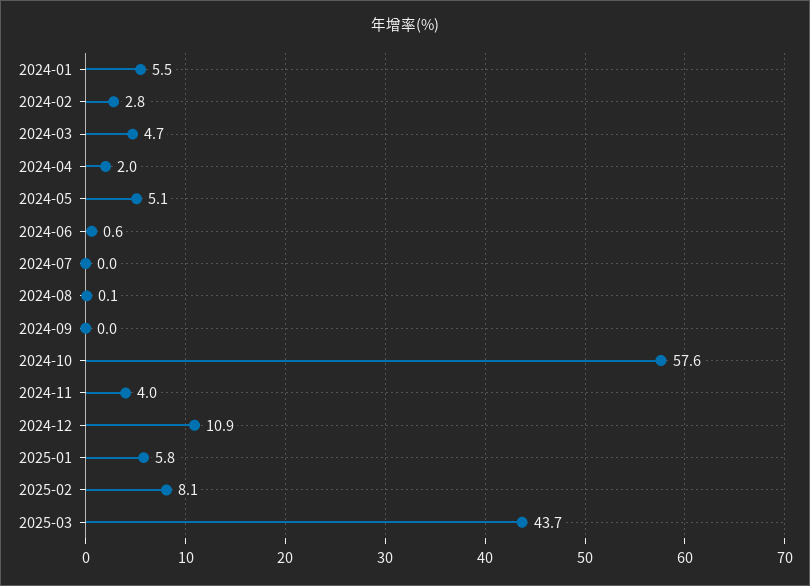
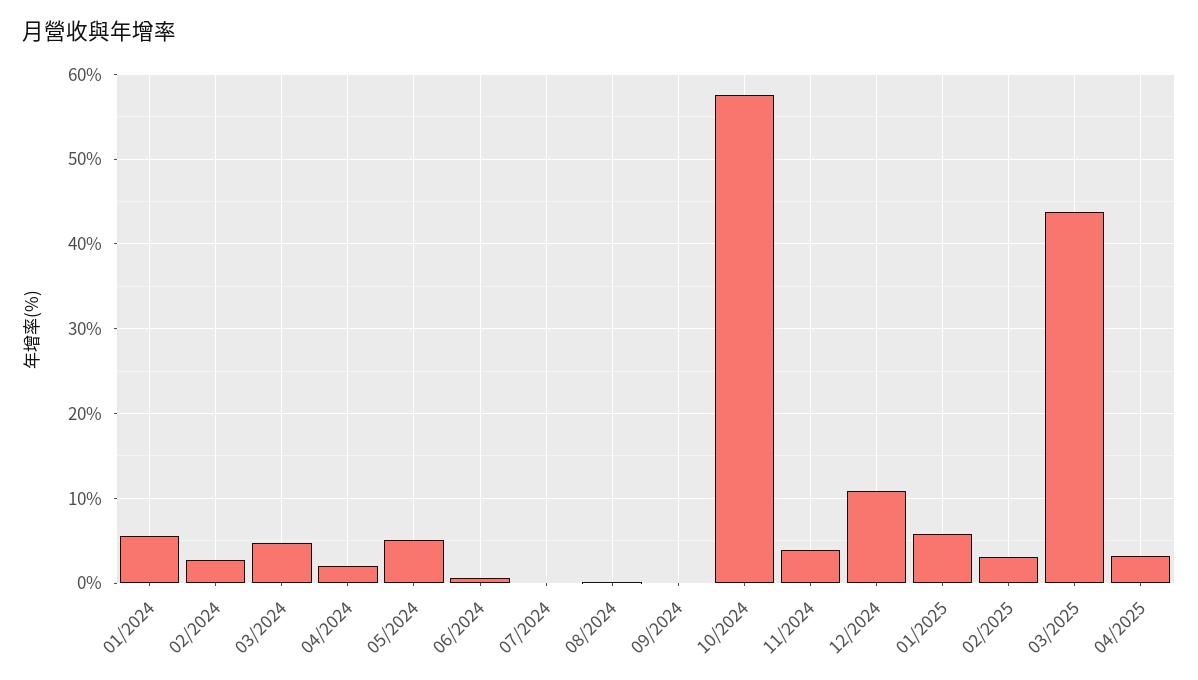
2025-02: 8.1 -> 3
04/2025: none -> 3

